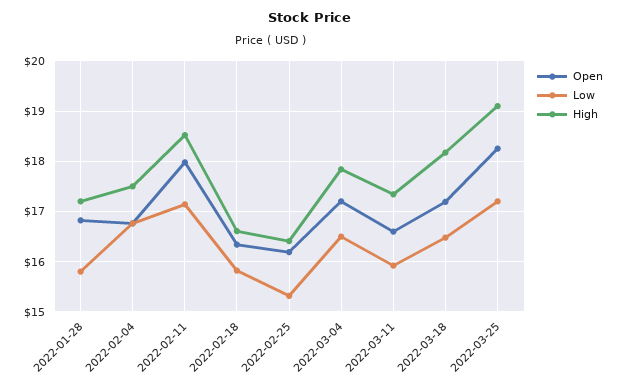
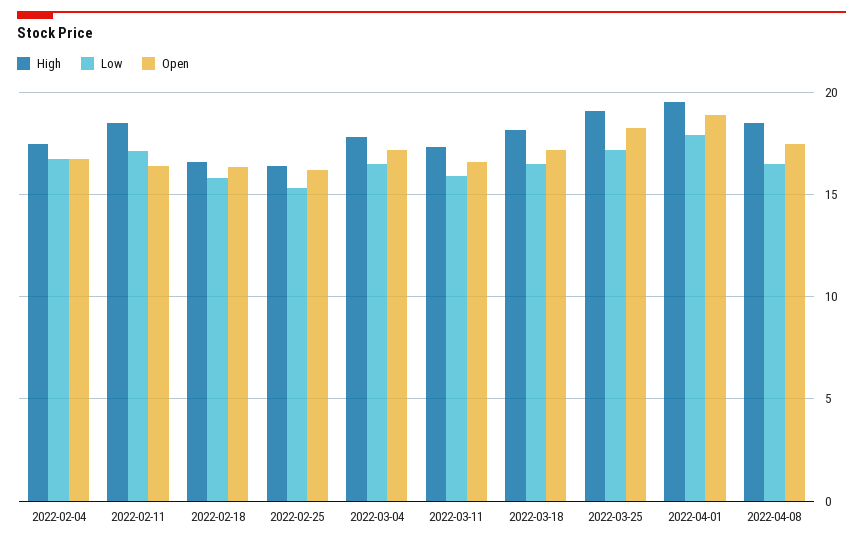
Open, 2022-01-28: 16.8 -> none
Low, 2022-01-28: 15.8 -> none
High, 2022-01-28: 17.2 -> none
Open, 2022-02-11: 18 -> 16.5
High, 2022-04-01: none -> 19.5
Low, 2022-04-01: none -> 18
Open, 2022-04-01: none -> 19
High, 2022-04-08: none -> 18.5
Low, 2022-04-08: none -> 16.5
Open, 2022-04-08: none -> 17.5

